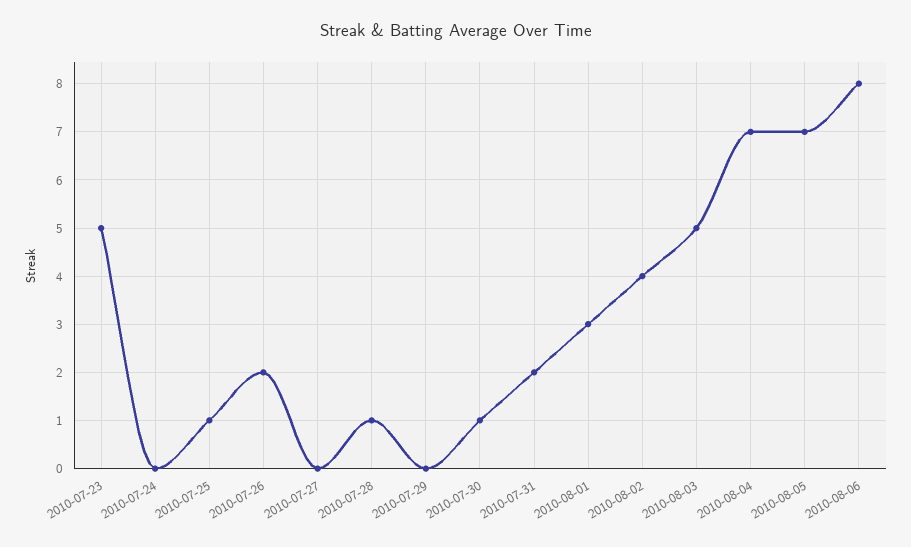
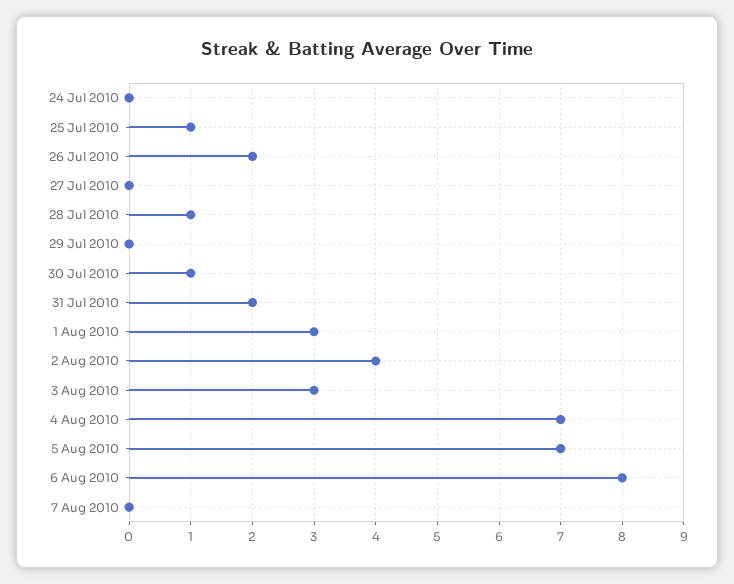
2010-07-23: 5 -> none
2010-08-03: 5 -> 3
7 Aug 2010: none -> 0

